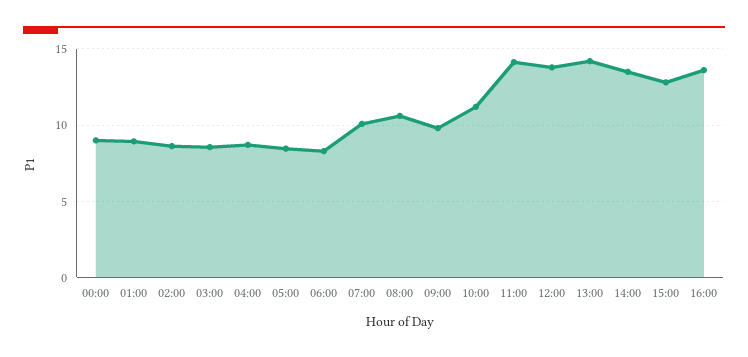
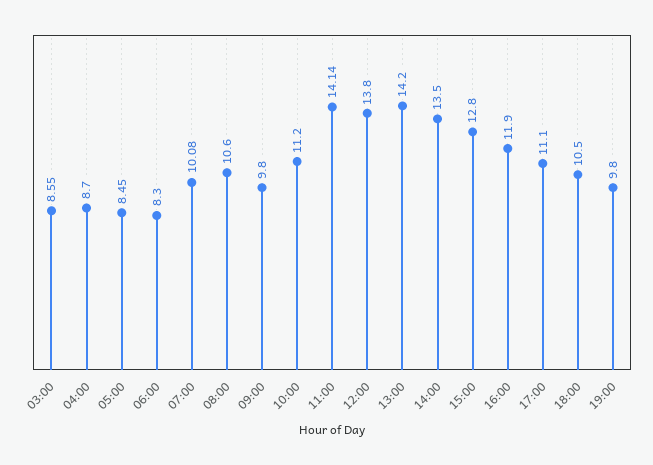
00:00: 9 -> none
01:00: 9 -> none
02:00: 8.5 -> none
16:00: 13.5 -> 11.9
17:00: none -> 11.1
18:00: none -> 10.5
19:00: none -> 9.8

